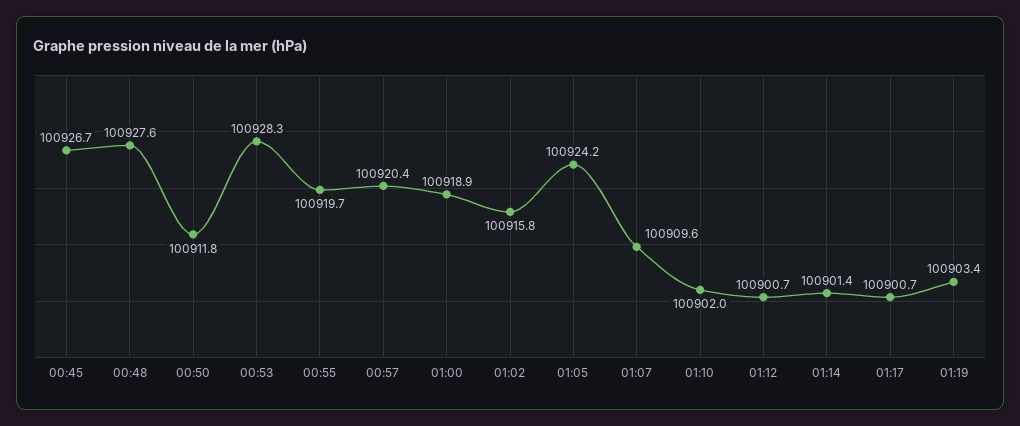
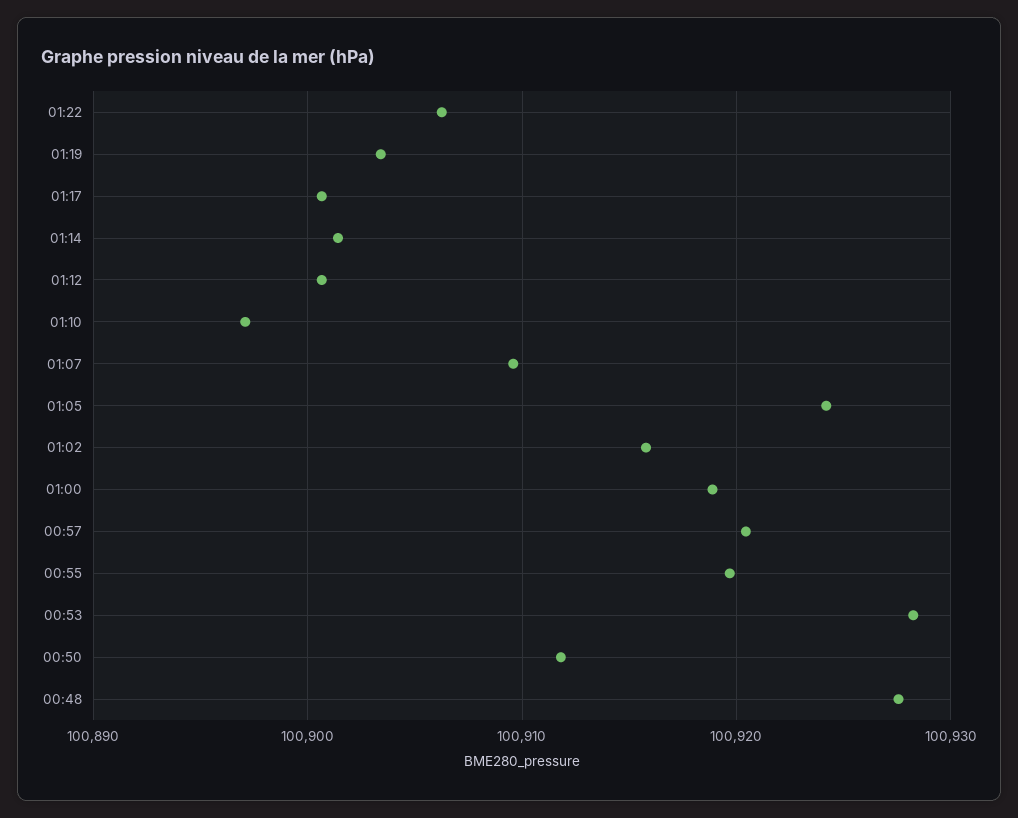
00:45: 100926.7 -> none
01:10: 100902 -> 100897
01:22: none -> 100906

